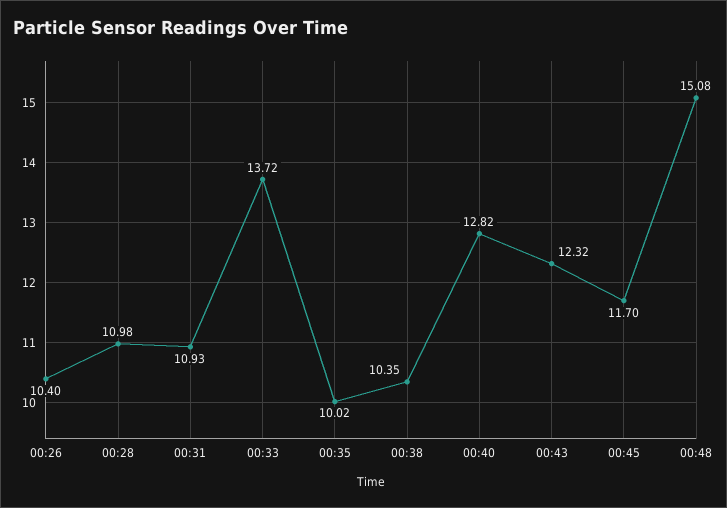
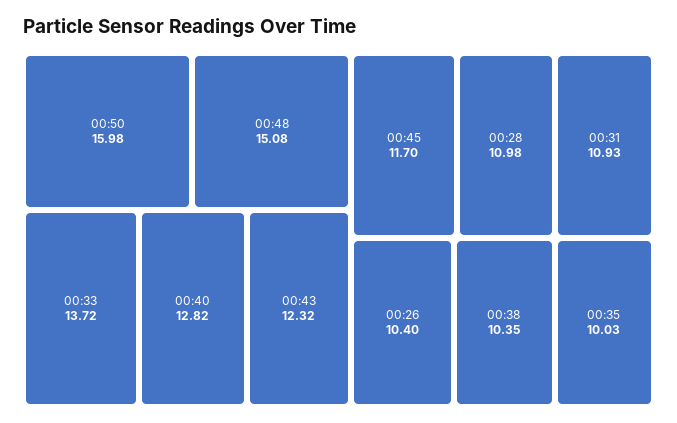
00:35: 10.02 -> 10.03
00:50: none -> 15.98

